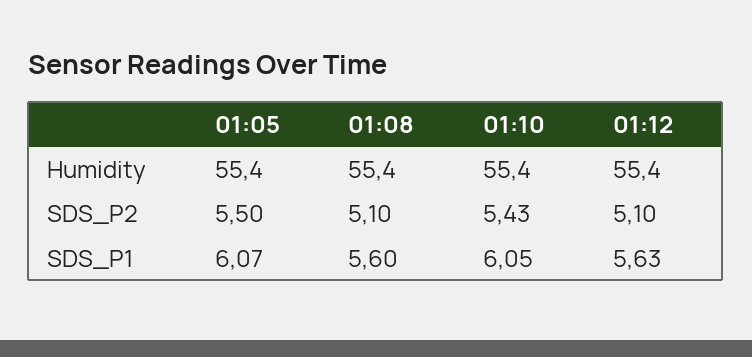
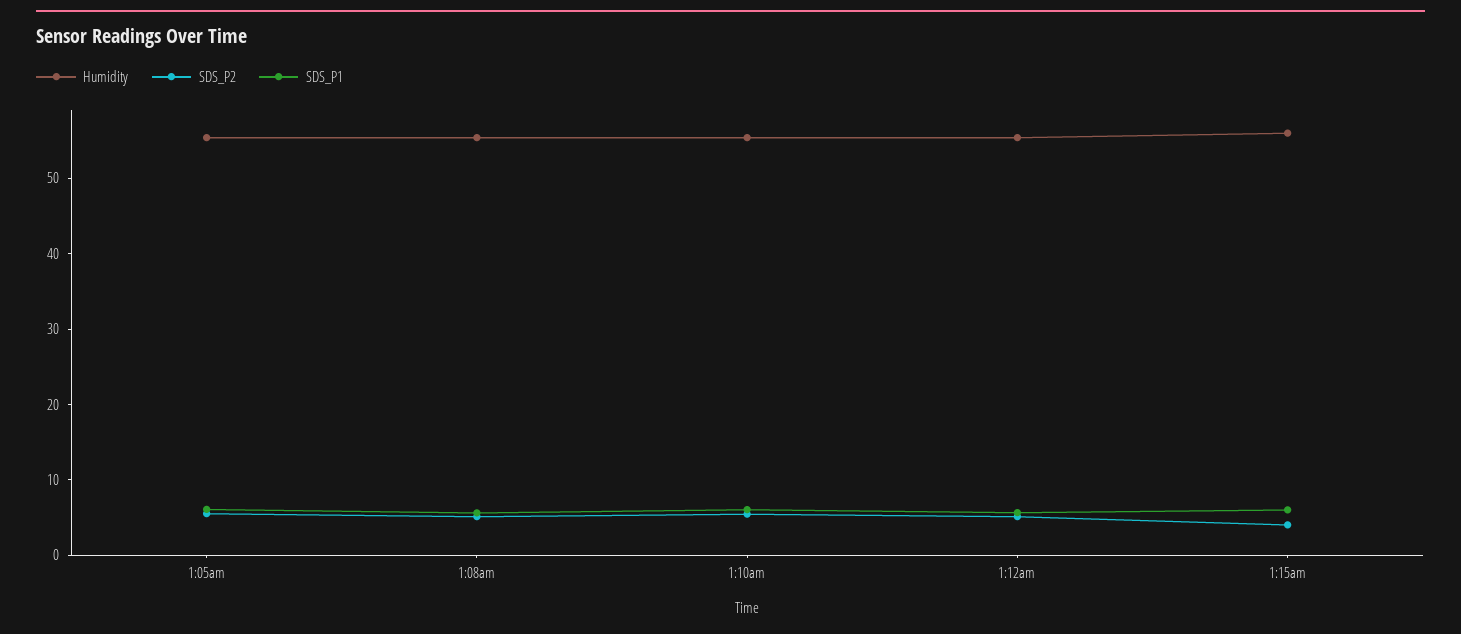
Humidity, 1:15am: none -> 56
SDS_P2, 1:15am: none -> 4
SDS_P1, 1:15am: none -> 6

